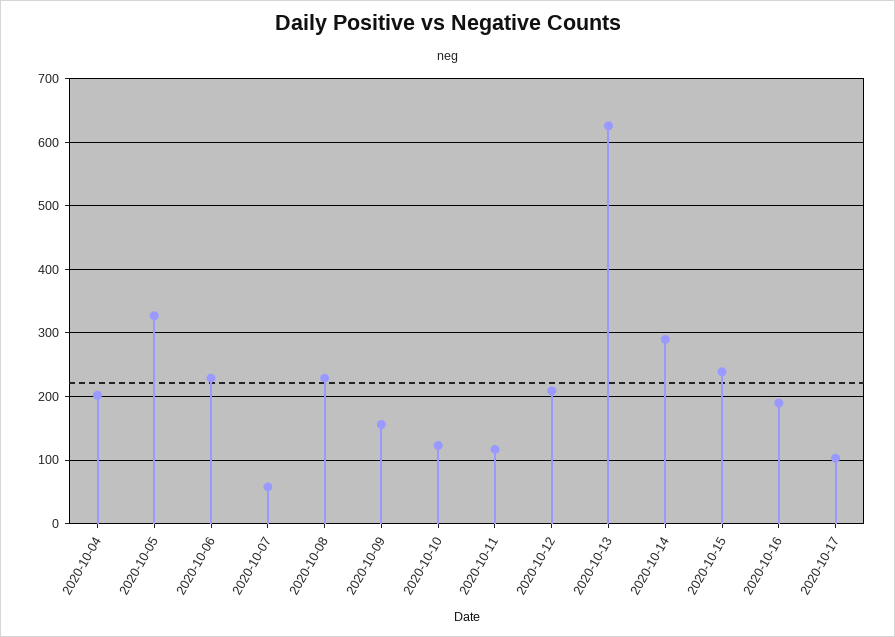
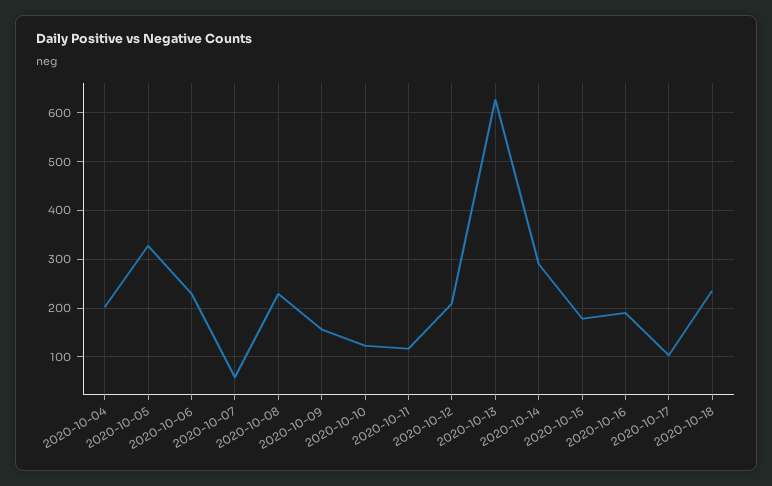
2020-10-15: 240 -> 180
2020-10-18: none -> 240

